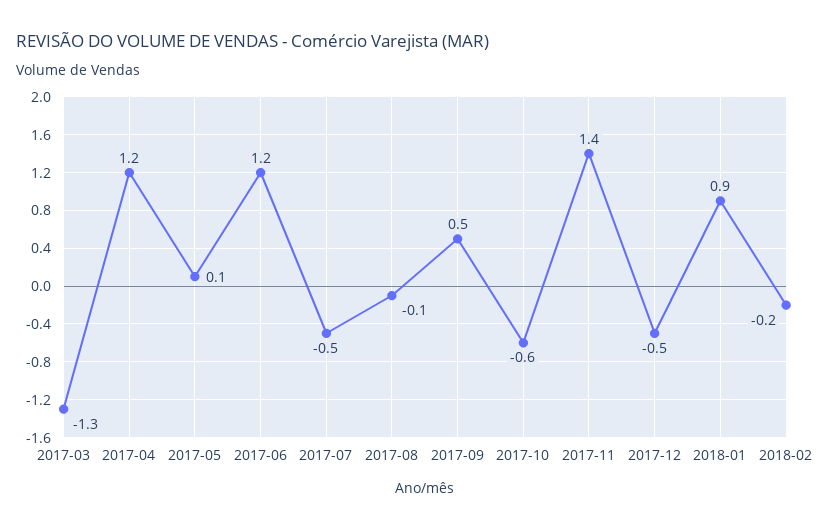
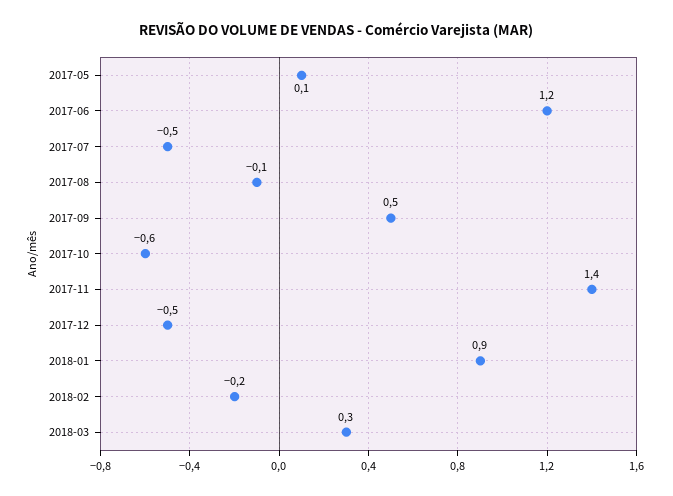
2017-03: -1.3 -> none
2017-04: 1.2 -> none
2018-03: none -> 0.3

